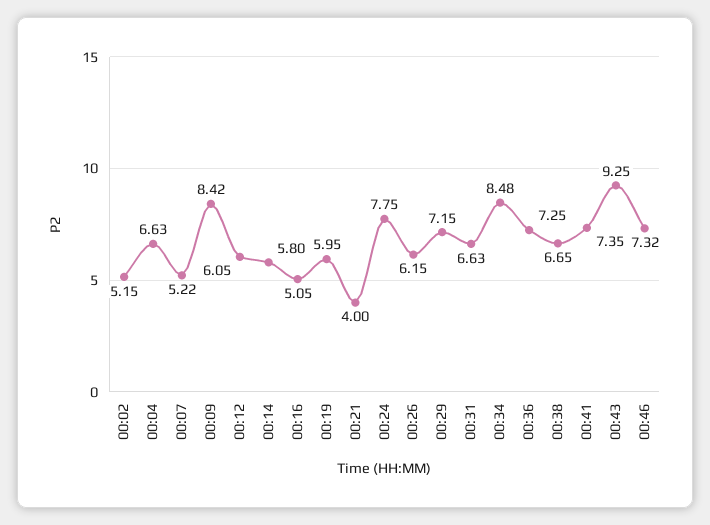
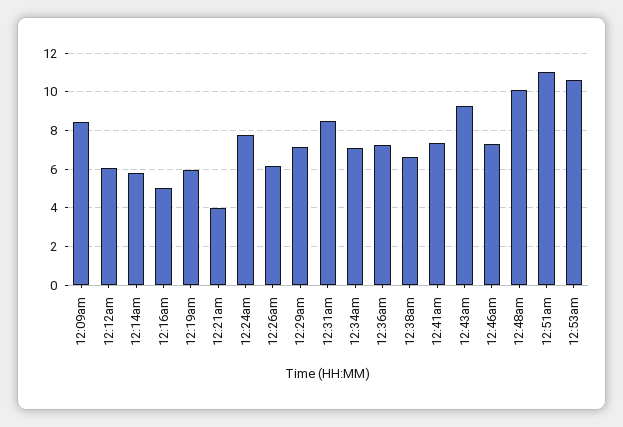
00:02: 5.15 -> none
00:04: 6.63 -> none
00:07: 5.22 -> none
00:31: 6.63 -> 8.5
00:34: 8.48 -> 7
12:48am: none -> 10
12:51am: none -> 11
12:53am: none -> 10.5

